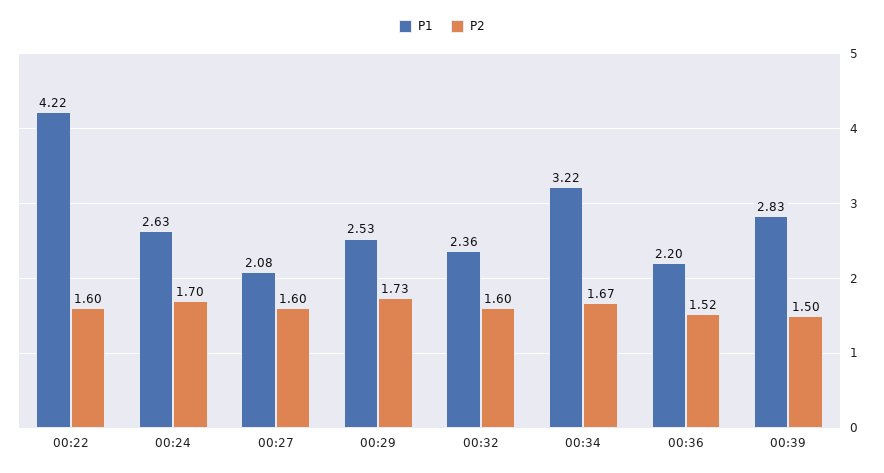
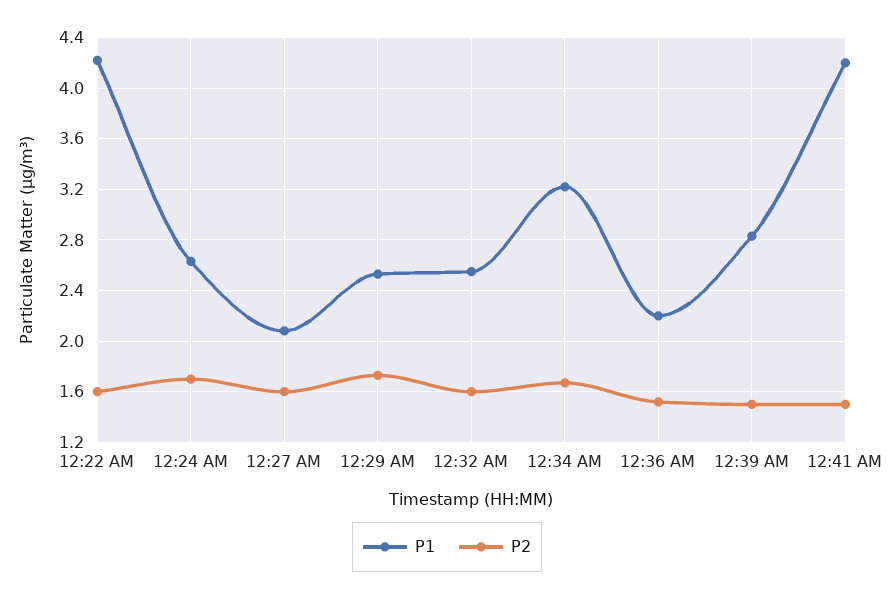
P1, 00:32: 2.36 -> 2.55
P1, 12:41 AM: none -> 4.2
P2, 12:41 AM: none -> 1.5

